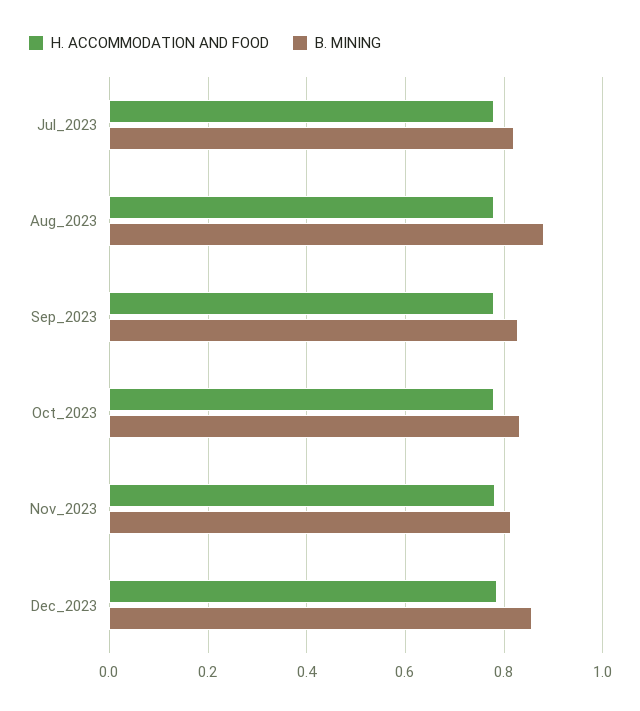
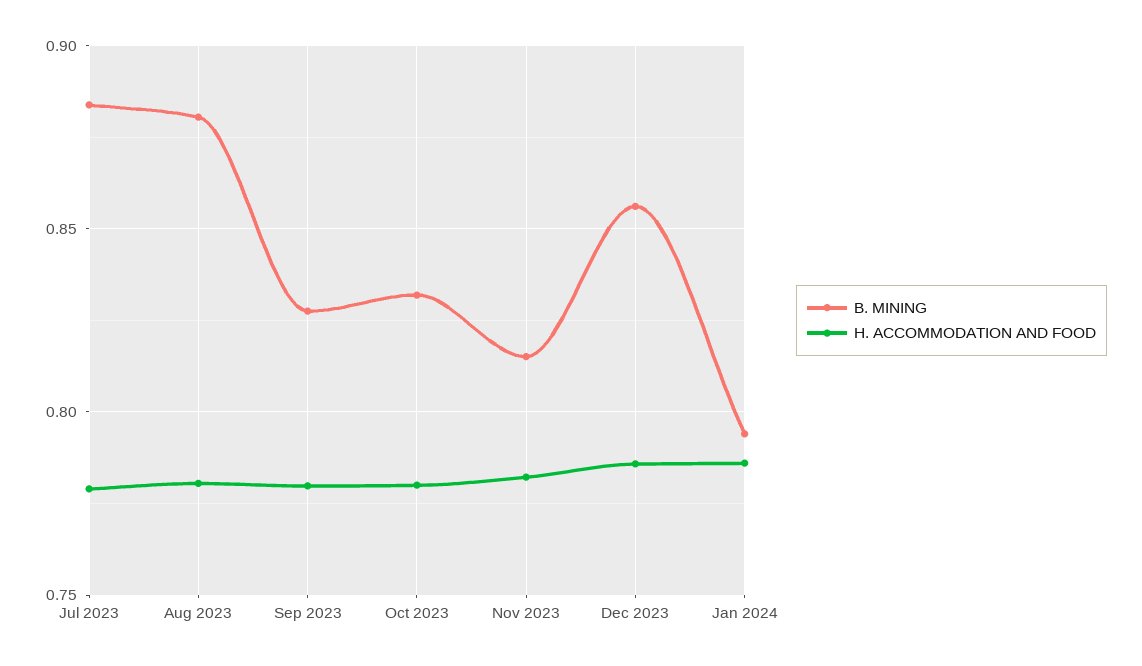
B. MINING, Jul_2023: 0.82 -> 0.885
B. MINING, Jan 2024: none -> 0.795
H. ACCOMMODATION AND FOOD, Jan 2024: none -> 0.785

